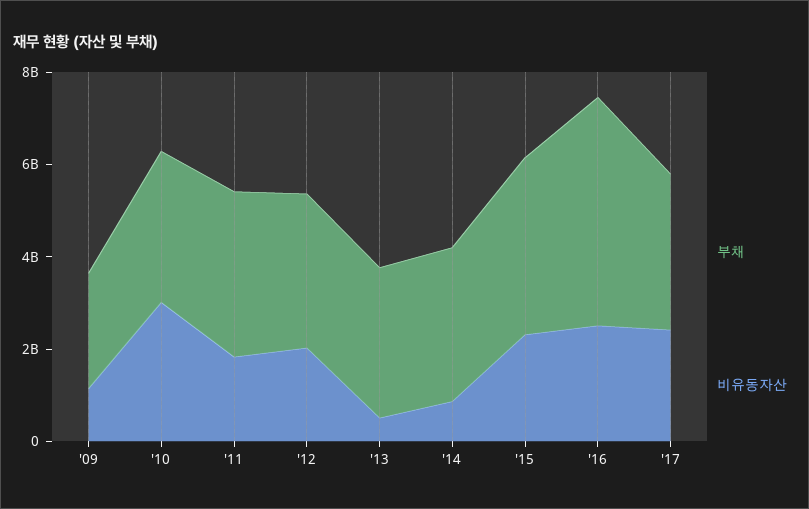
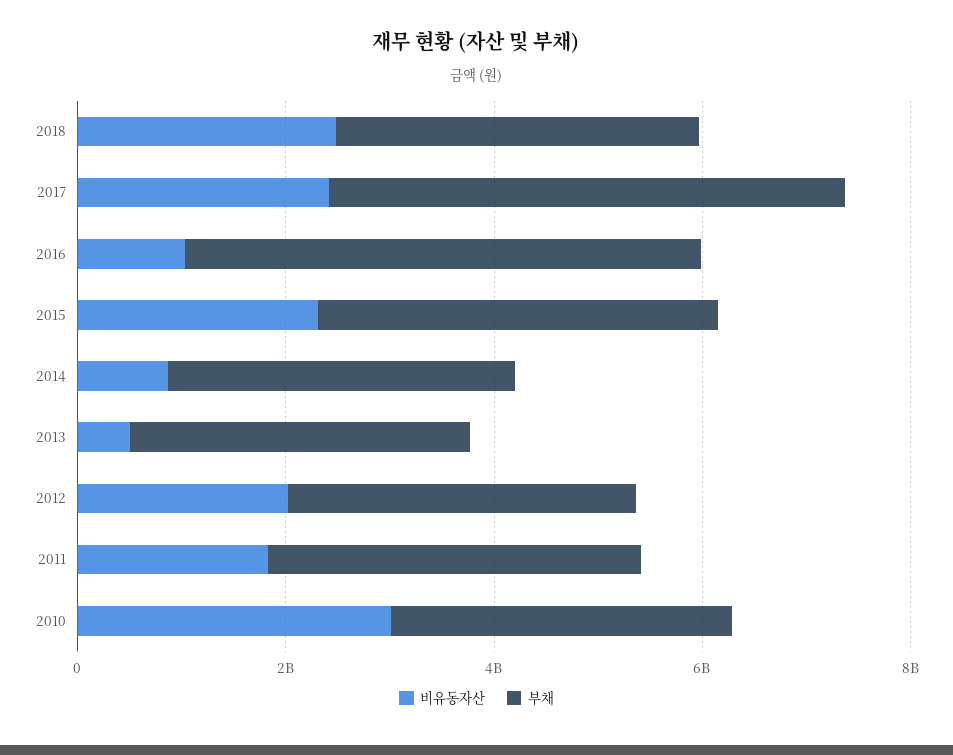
부채, '09: 2500000000 -> none
비유동자산, '09: 1000000000 -> none
비유동자산, '16: 2500000000 -> 1000000000
부채, '17: 3500000000 -> 5000000000
비유동자산, 2018: none -> 2500000000
부채, 2018: none -> 3500000000

